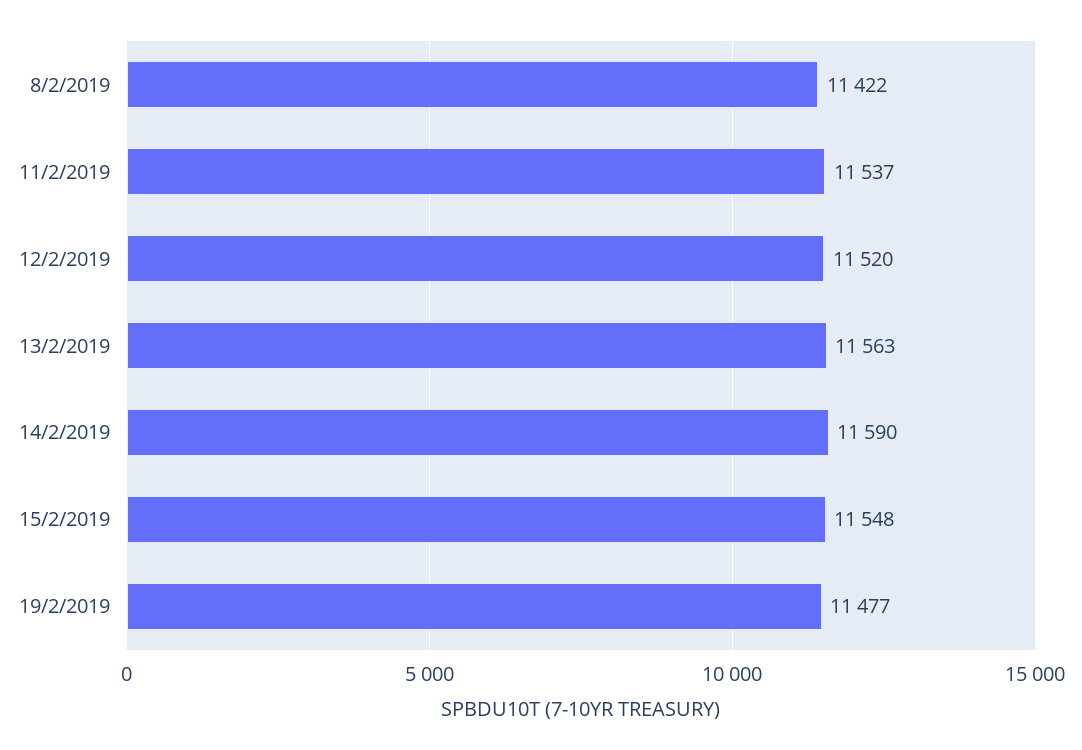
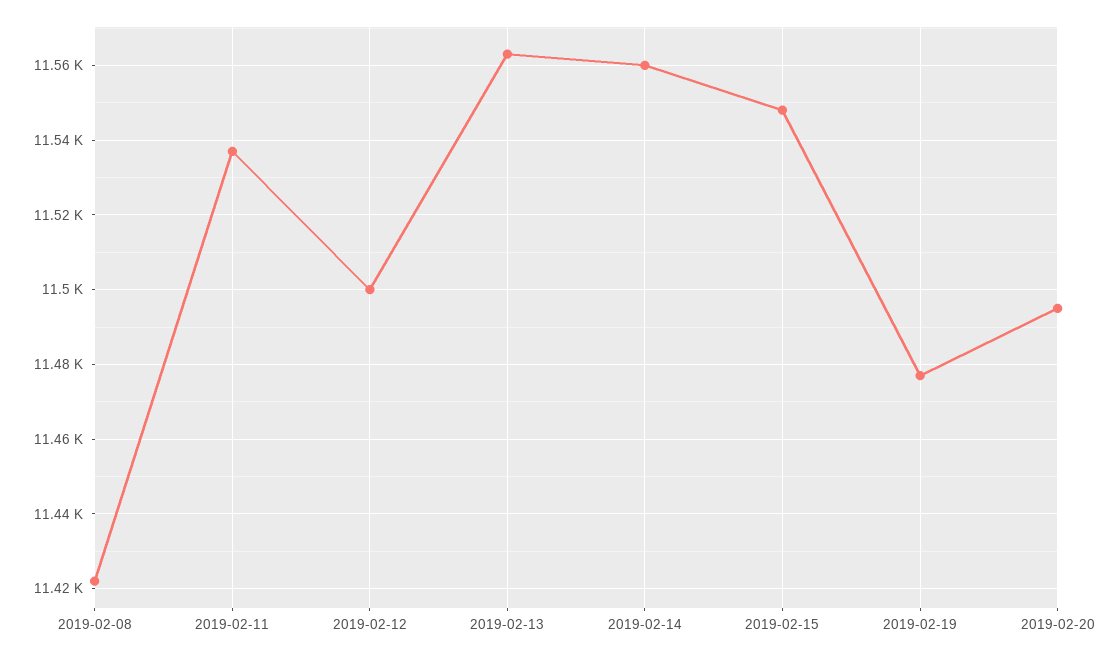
12/2/2019: 11520 -> 11500
14/2/2019: 11590 -> 11560
2019-02-20: none -> 11495

